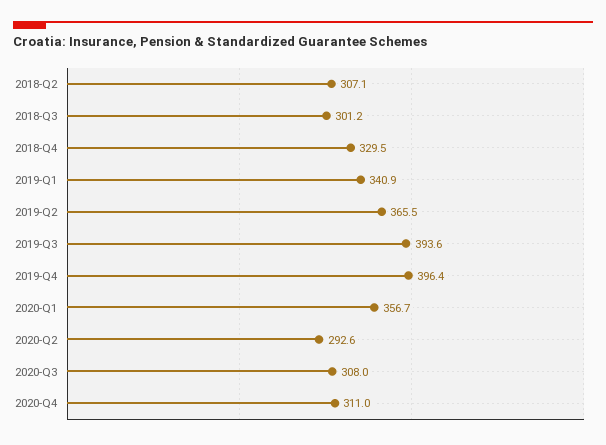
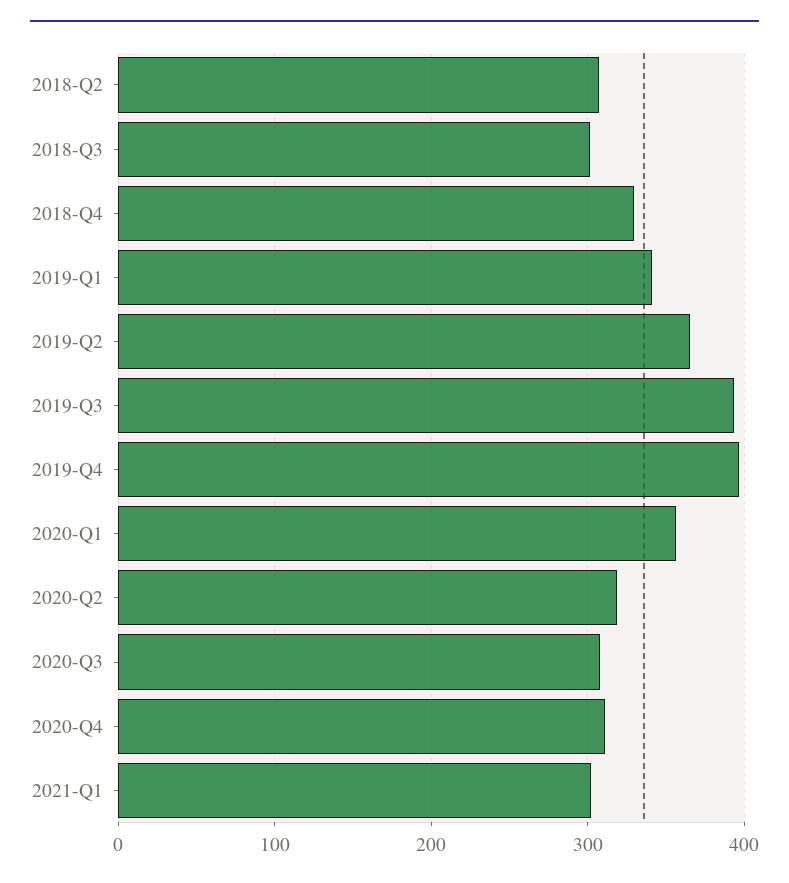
2020-Q2: 292.6 -> 320
2021-Q1: none -> 300

